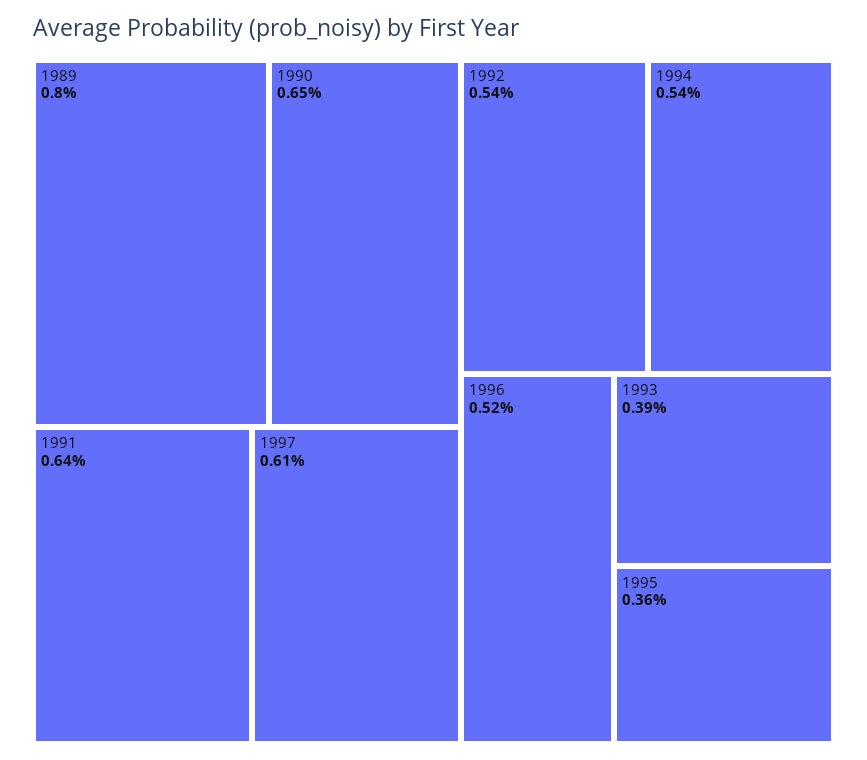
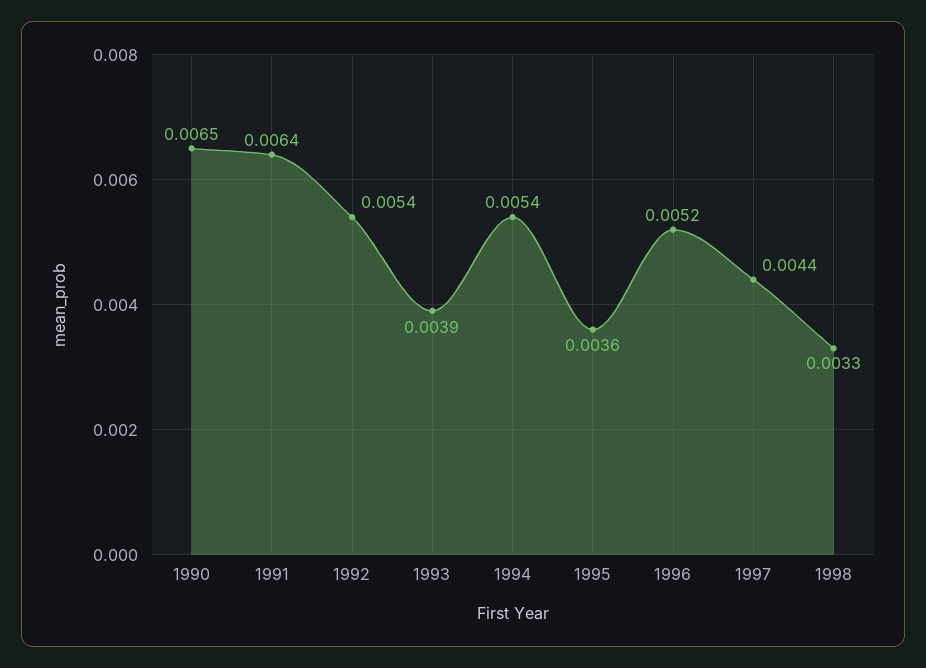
1989: 0.008 -> none
1997: 0.0061 -> 0.0044
1998: none -> 0.0033

